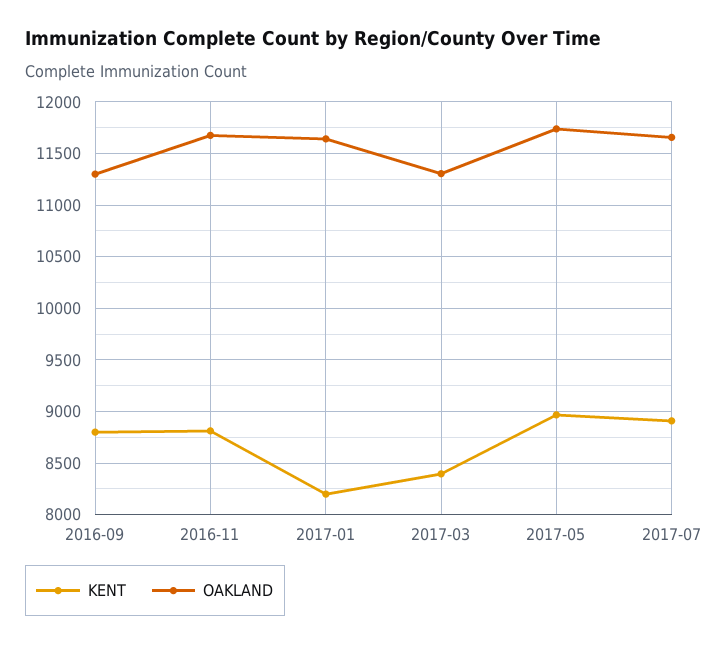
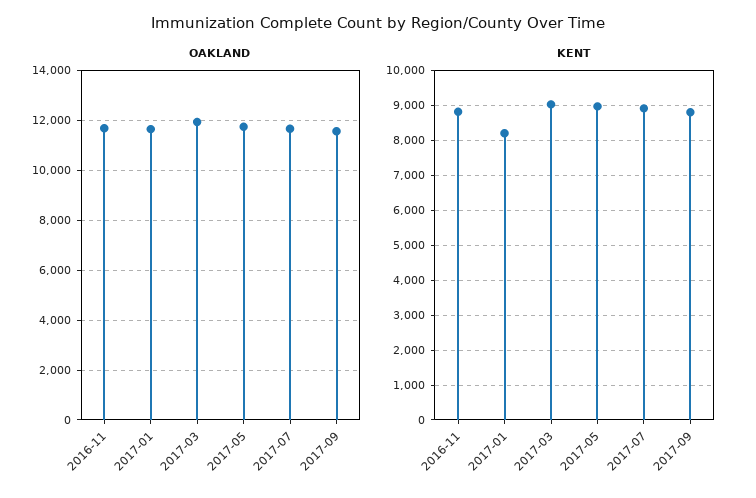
KENT, 2016-09: 8800 -> none
OAKLAND, 2016-09: 11300 -> none
KENT, 2017-03: 8400 -> 9000
OAKLAND, 2017-03: 11300 -> 12000
OAKLAND, 2017-09: none -> 11500
KENT, 2017-09: none -> 8800

